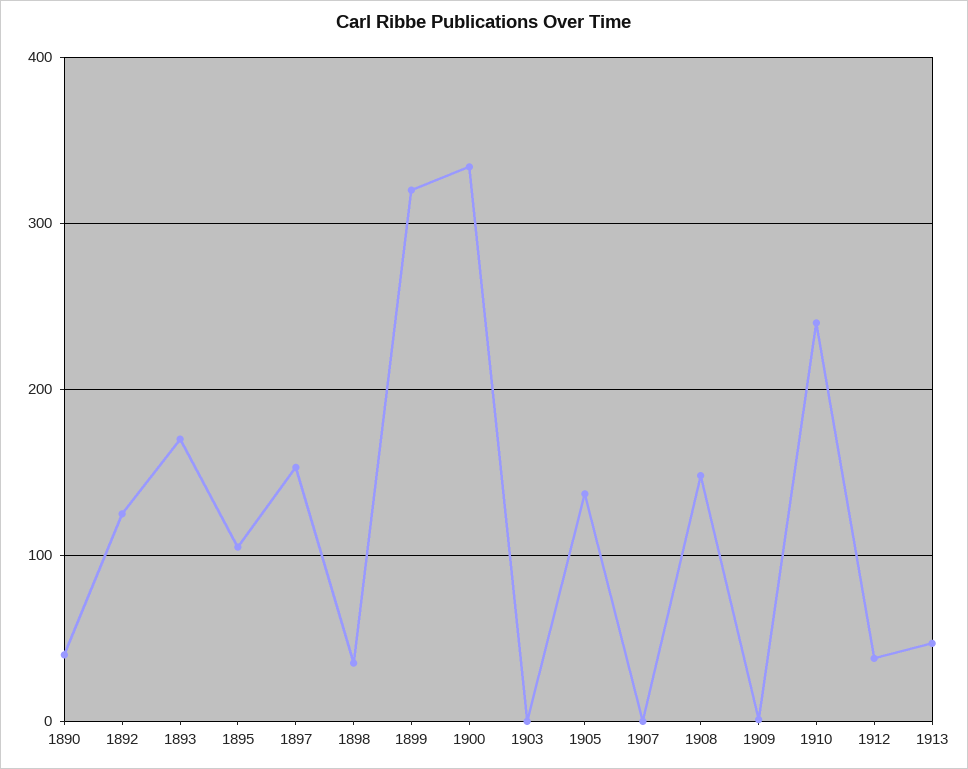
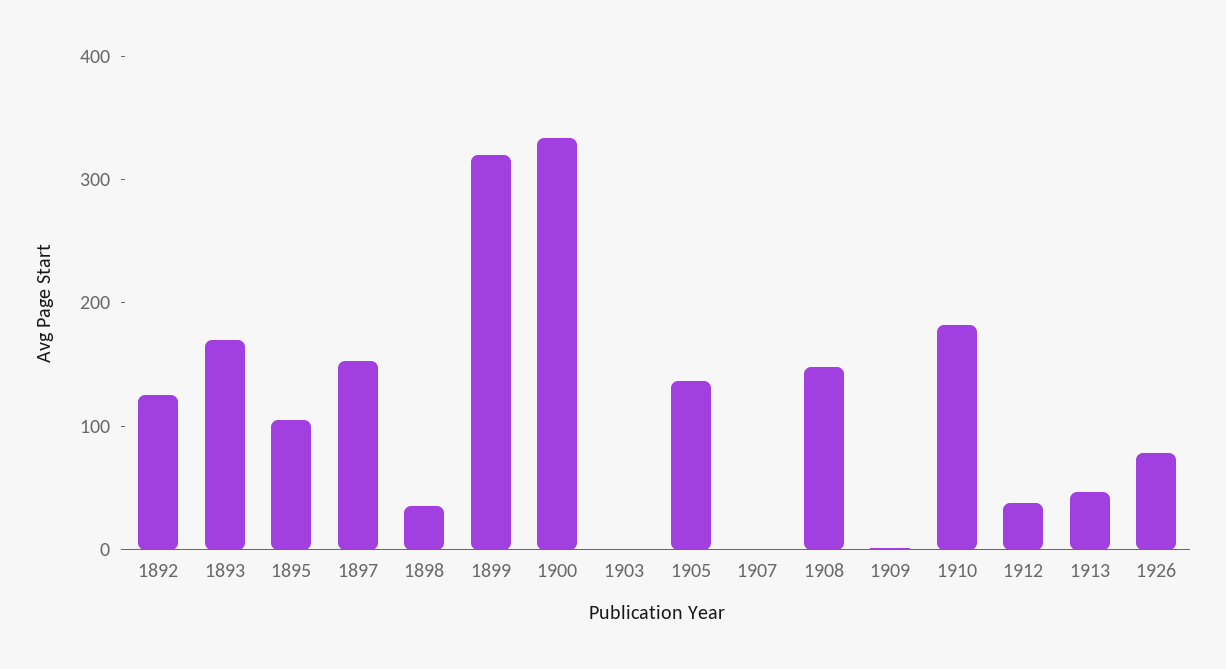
1890: 40 -> none
1910: 240 -> 180
1926: none -> 80

